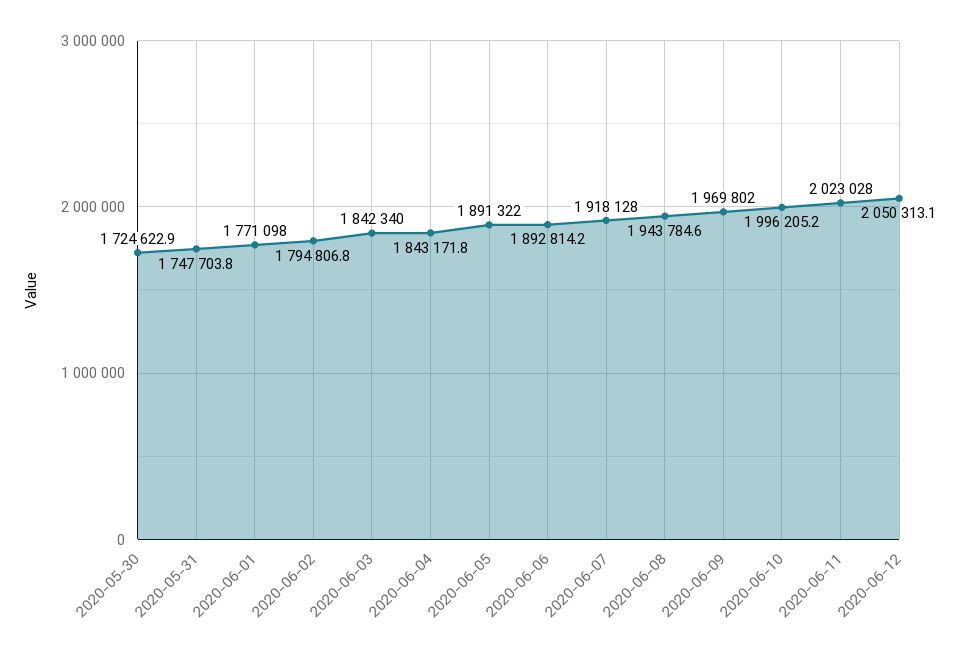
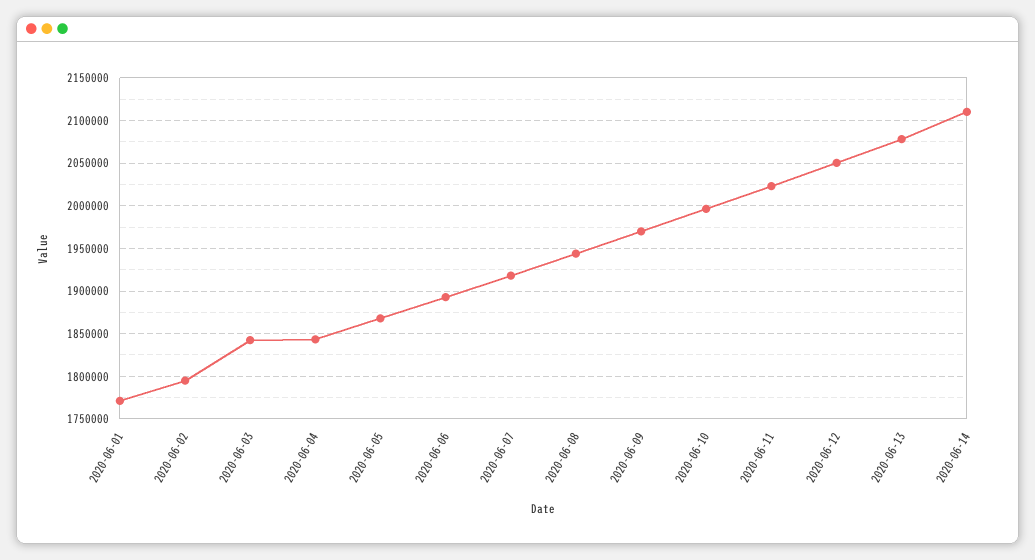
2020-05-30: 1724622.9 -> none
2020-05-31: 1747703.8 -> none
2020-06-05: 1891322 -> 1870000
2020-06-13: none -> 2080000
2020-06-14: none -> 2110000

